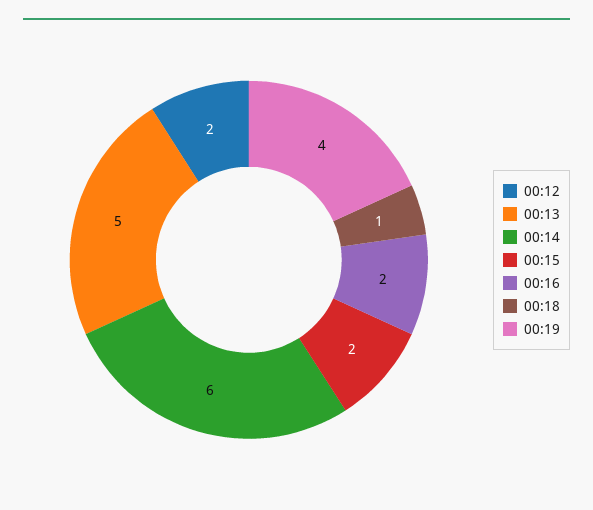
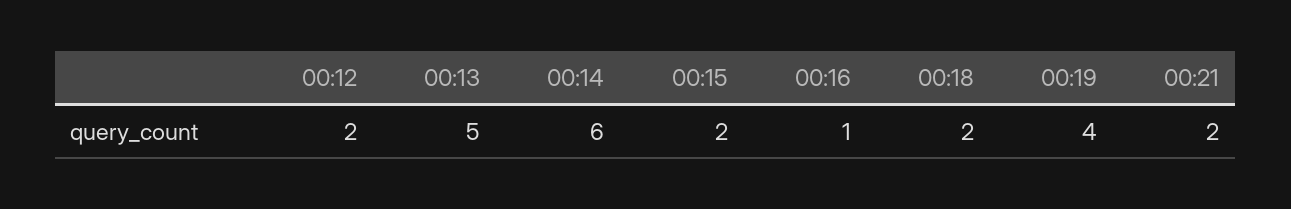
00:16: 2 -> 1
00:18: 1 -> 2
00:21: none -> 2

